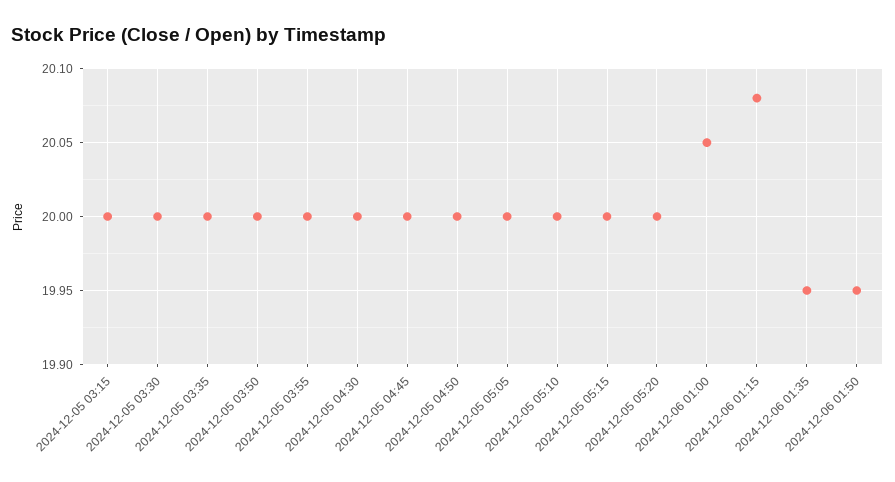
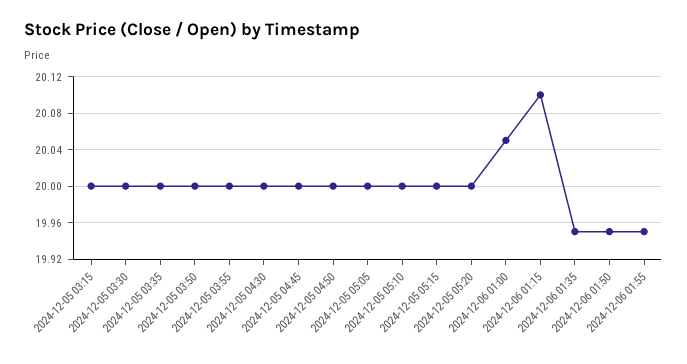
2024-12-06 01:15: 20.08 -> 20.1
2024-12-06 01:55: none -> 19.95

